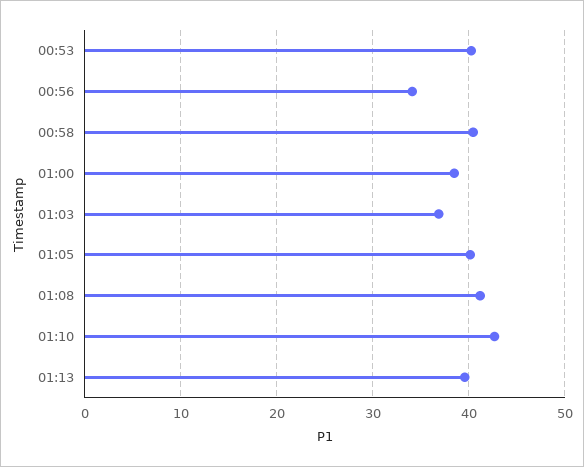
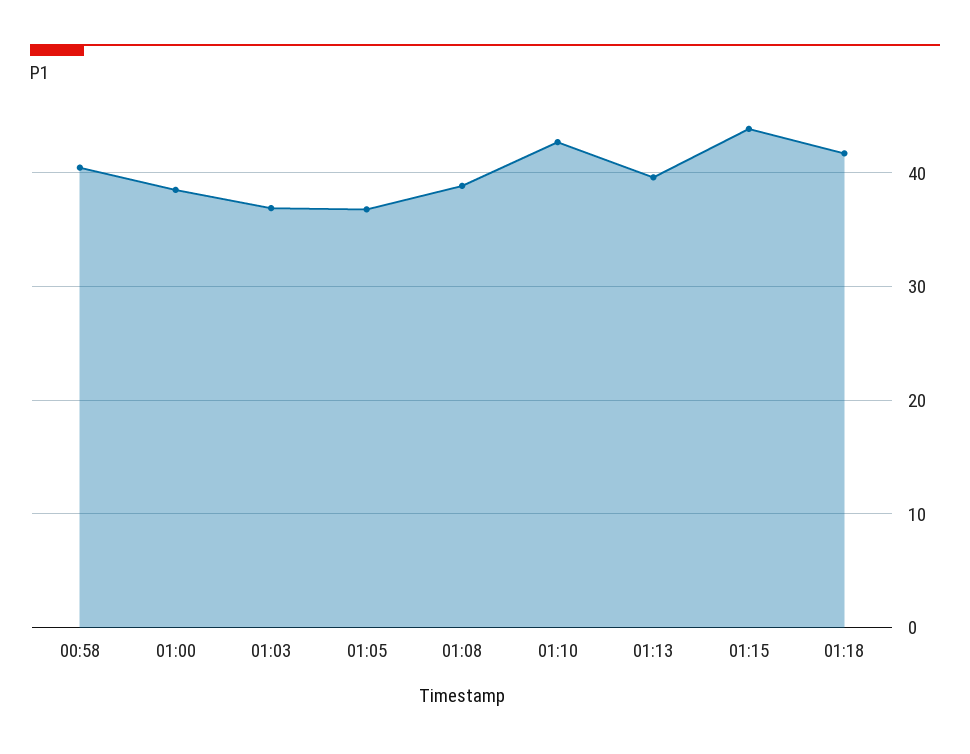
00:53: 40 -> none
00:56: 34 -> none
01:05: 40 -> 37
01:08: 41 -> 39
01:15: none -> 44
01:18: none -> 42

